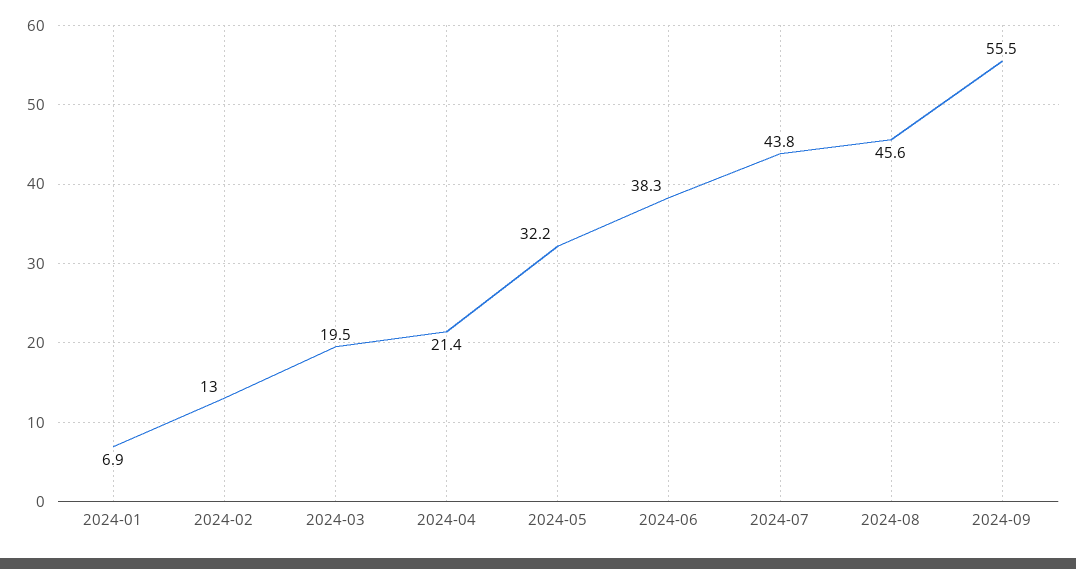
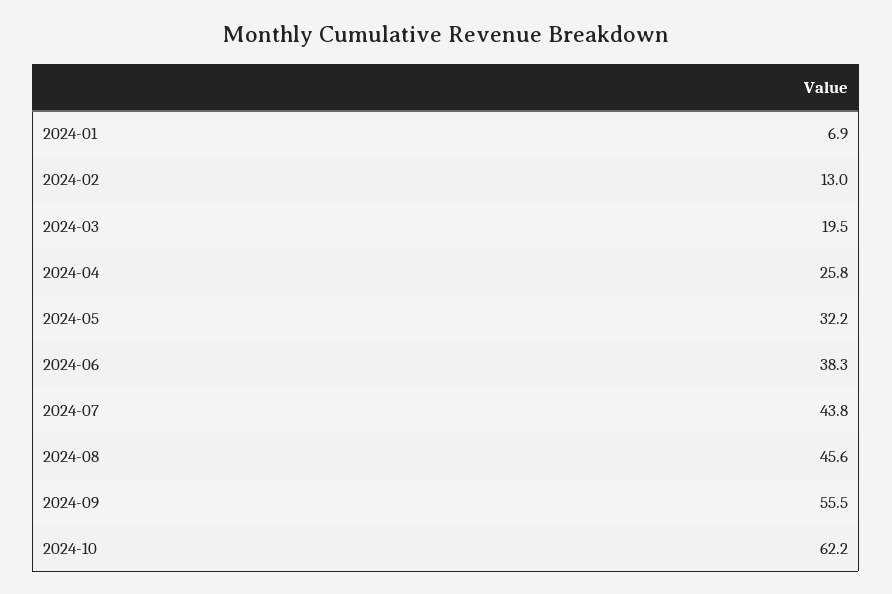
2024-04: 21.4 -> 25.8
2024-10: none -> 62.2

